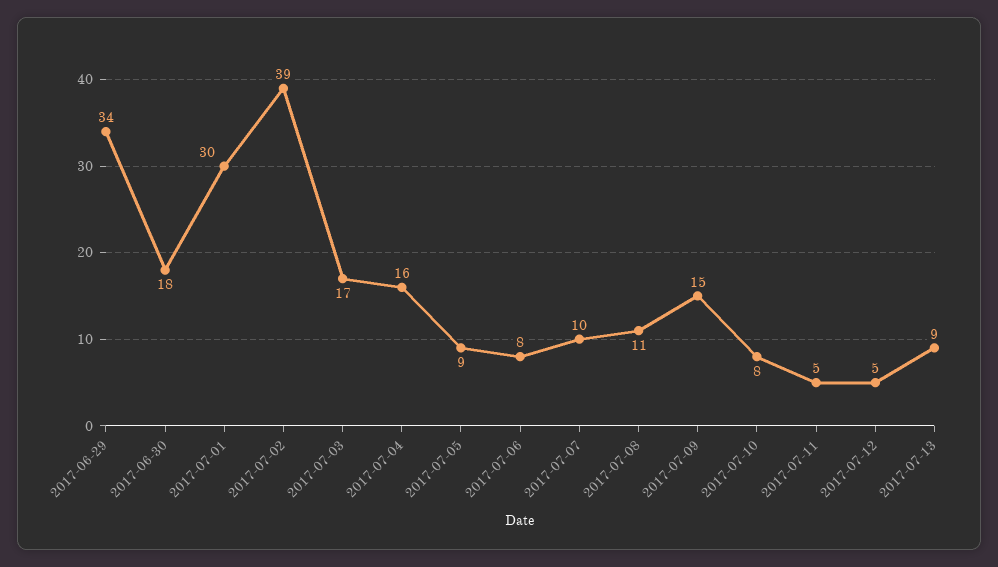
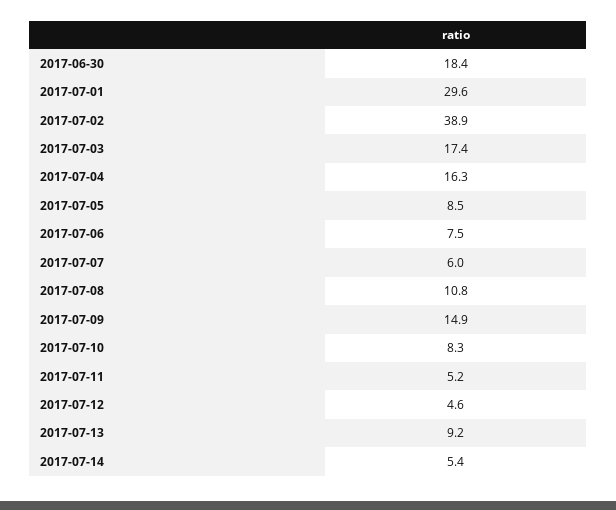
2017-06-29: 34 -> none
2017-07-07: 10 -> 6
2017-07-14: none -> 5.4

